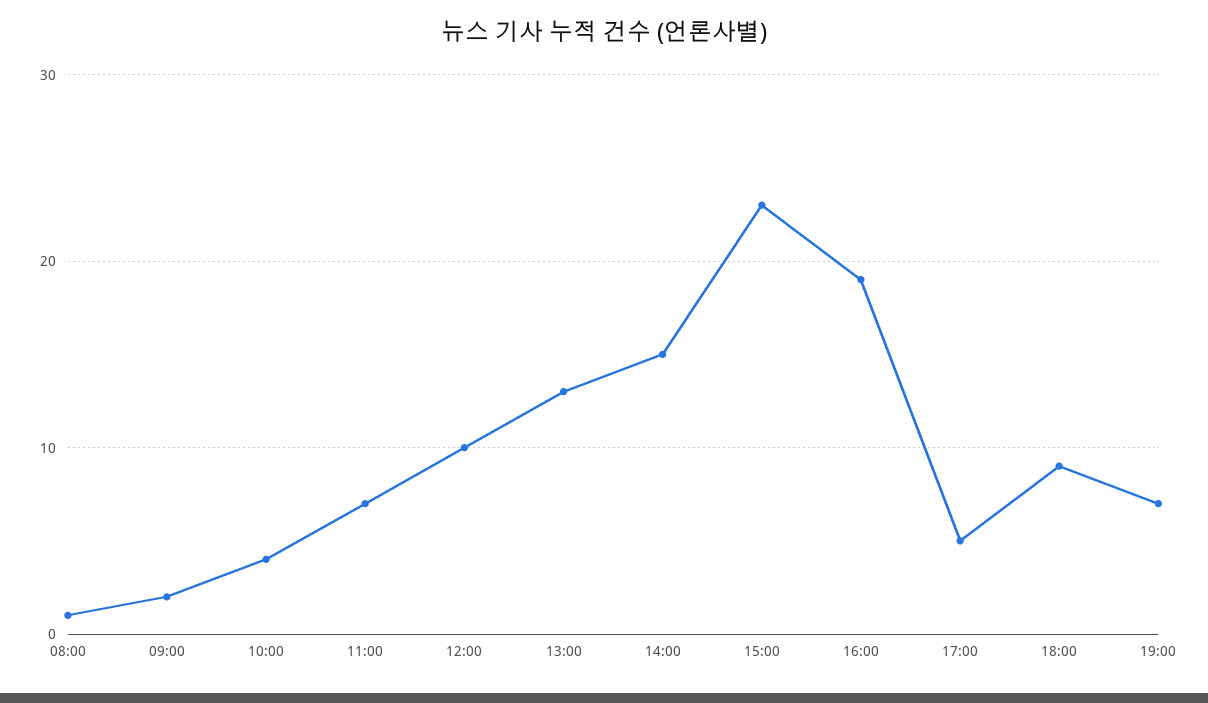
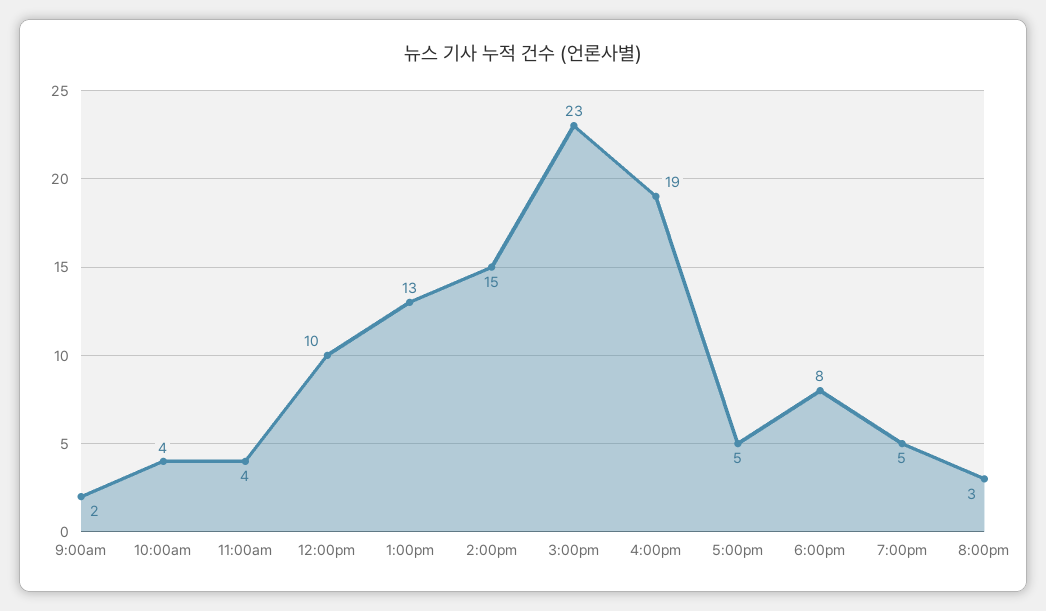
08:00: 1 -> none
11:00: 7 -> 4
18:00: 9 -> 8
19:00: 7 -> 5
8:00pm: none -> 3

